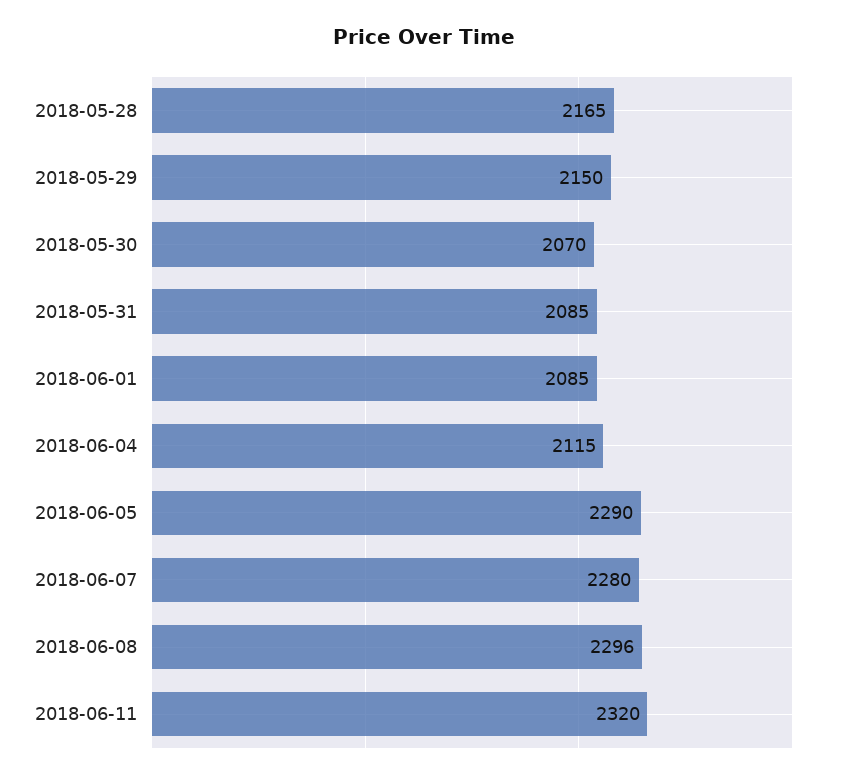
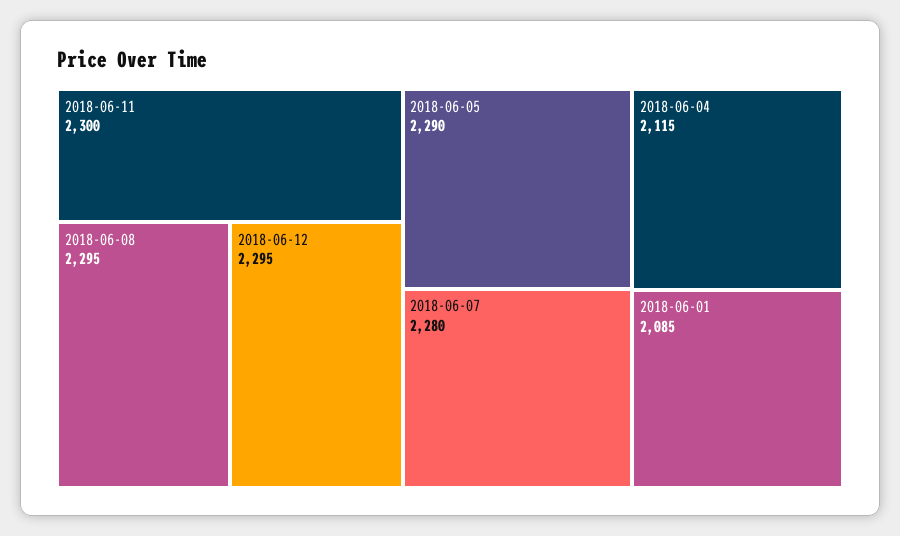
2018-05-28: 2165 -> none
2018-05-29: 2150 -> none
2018-05-30: 2070 -> none
2018-05-31: 2085 -> none
2018-06-08: 2296 -> 2295
2018-06-11: 2320 -> 2300
2018-06-12: none -> 2295

